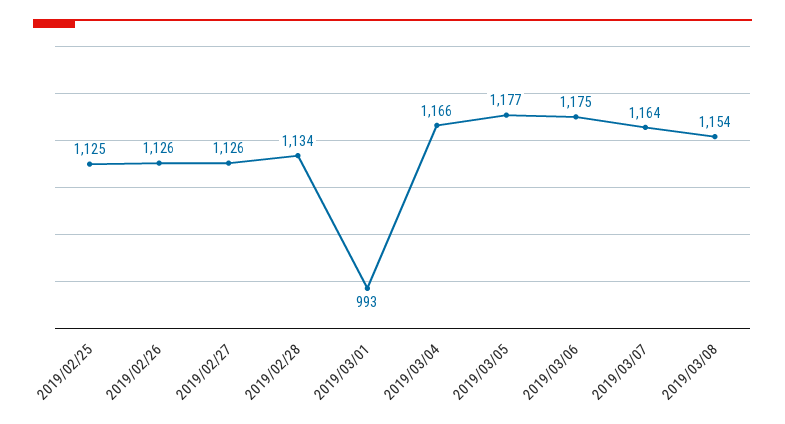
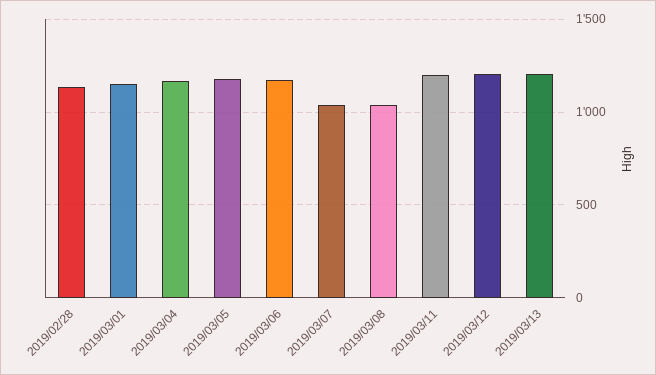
2019/02/25: 1125 -> none
2019/02/26: 1126 -> none
2019/02/27: 1126 -> none
2019/03/01: 993 -> 1150
2019/03/07: 1164 -> 1050
2019/03/08: 1154 -> 1050
2019/03/11: none -> 1200
2019/03/12: none -> 1200
2019/03/13: none -> 1200

